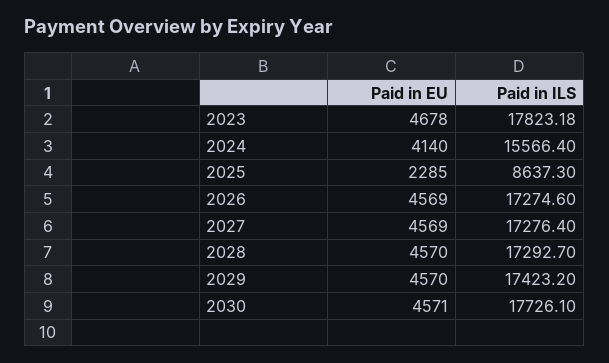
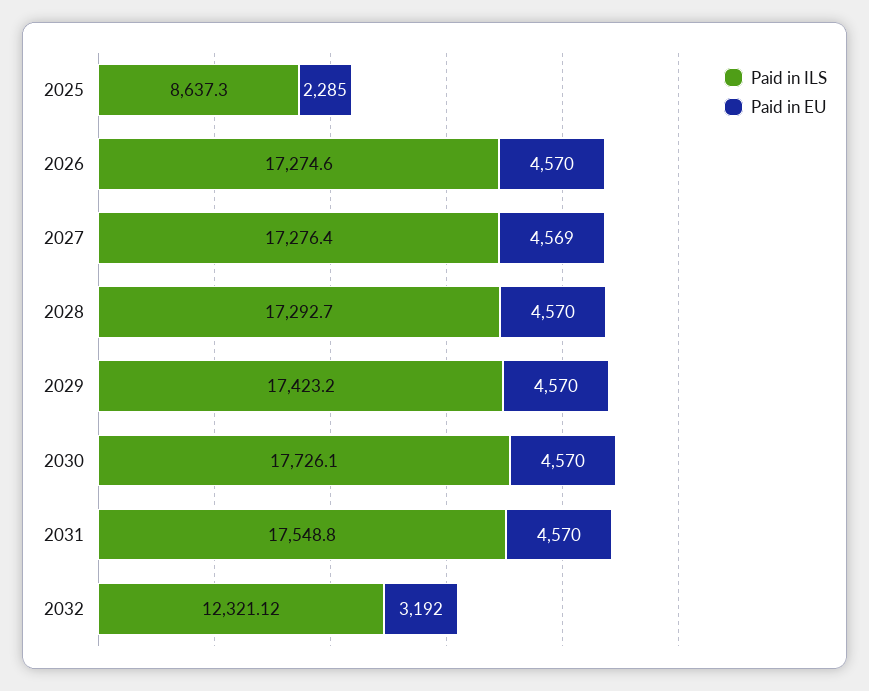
Paid in EU, 2023: 4678 -> none
Paid in ILS, 2023: 17823.18 -> none
Paid in EU, 2024: 4140 -> none
Paid in ILS, 2024: 15566.4 -> none
Paid in EU, 2026: 4569 -> 4570
Paid in EU, 2030: 4571 -> 4570
Paid in ILS, 2031: none -> 17548.8
Paid in EU, 2031: none -> 4570
Paid in ILS, 2032: none -> 12321.12
Paid in EU, 2032: none -> 3192

